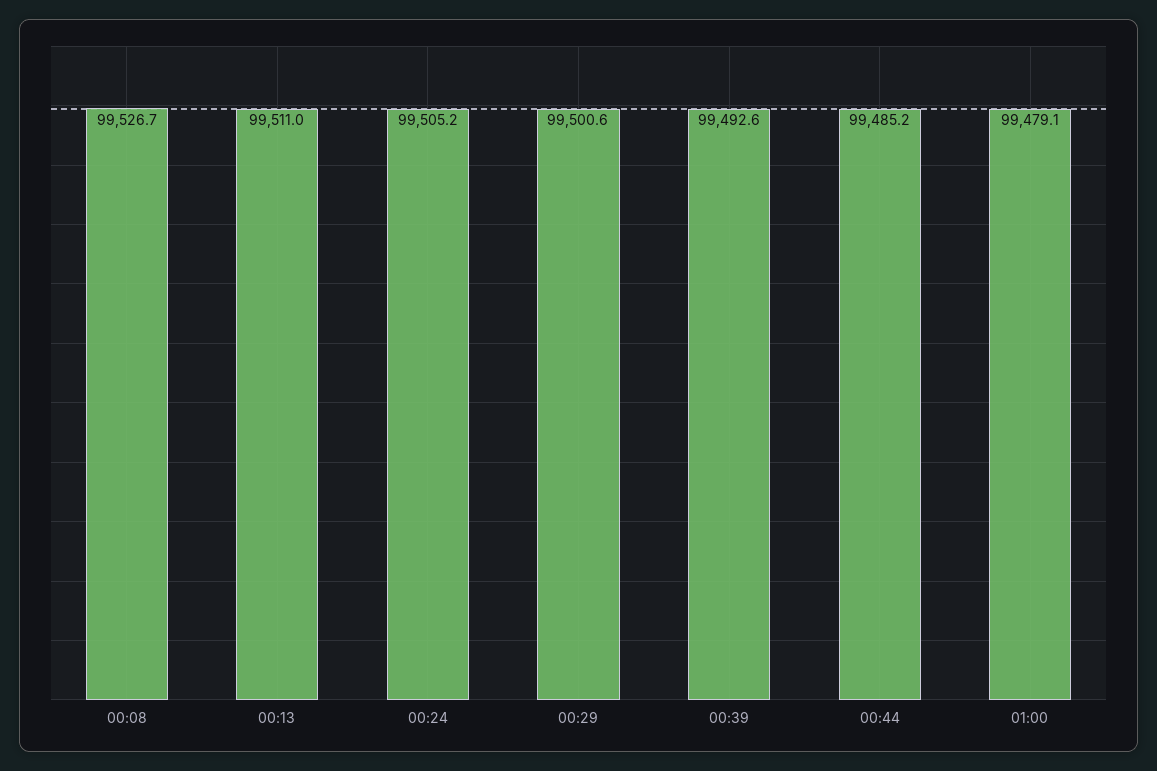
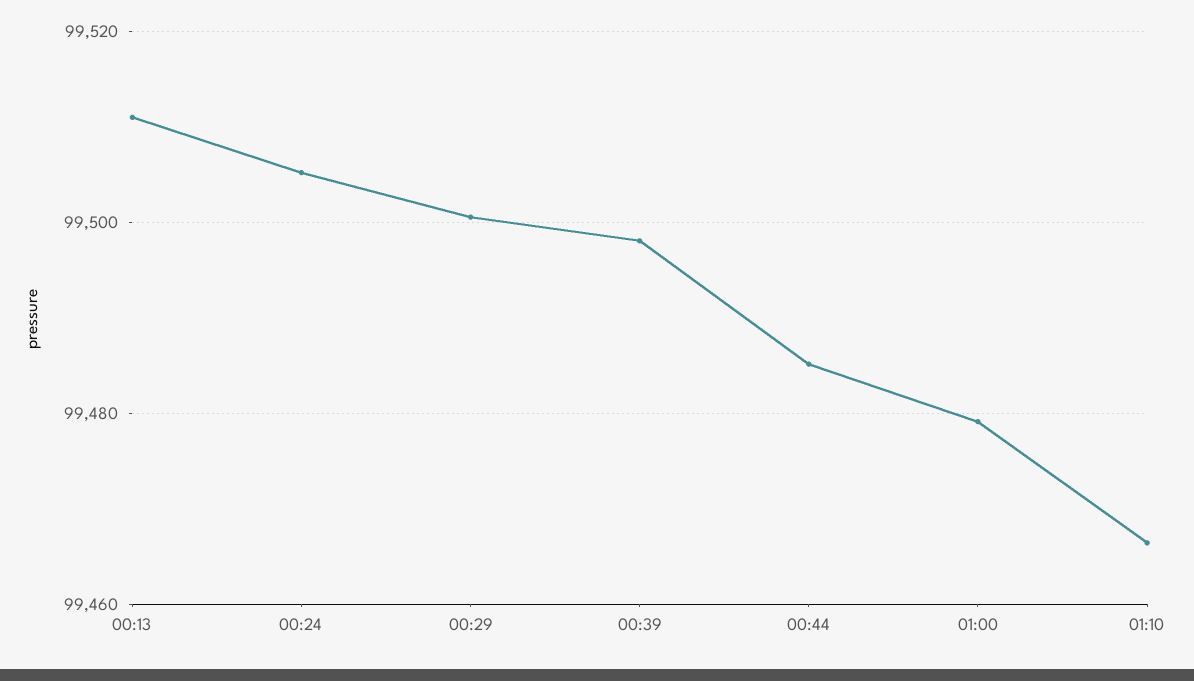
00:08: 99526.7 -> none
00:39: 99492.6 -> 99498
01:10: none -> 99466

